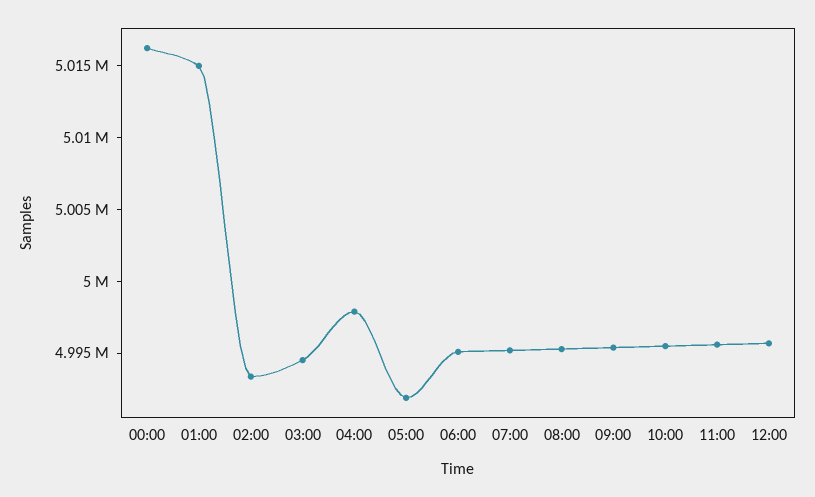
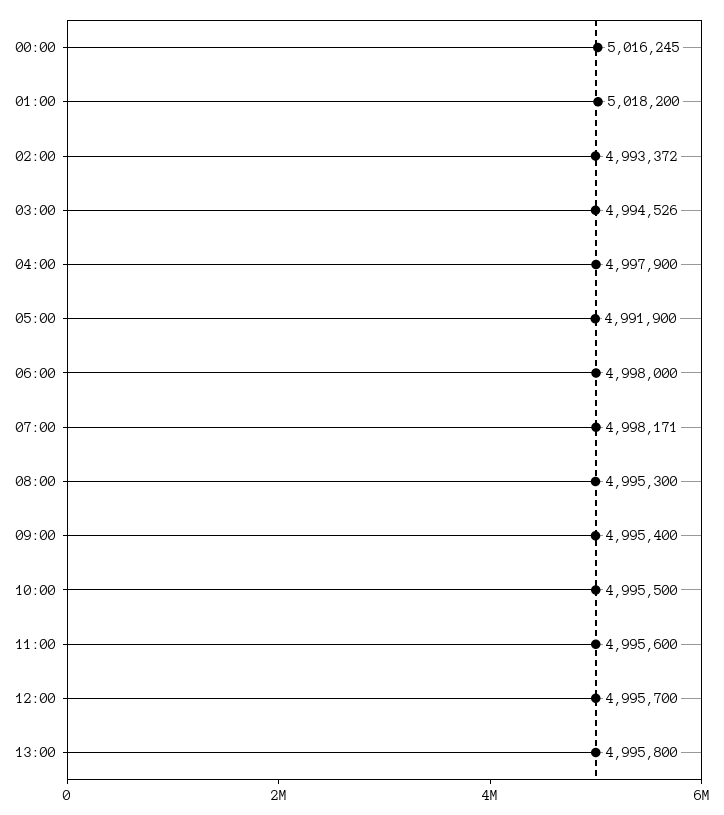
01:00: 5015000 -> 5018200
06:00: 4995000 -> 4998000
07:00: 4995000 -> 4998171
13:00: none -> 4995800

